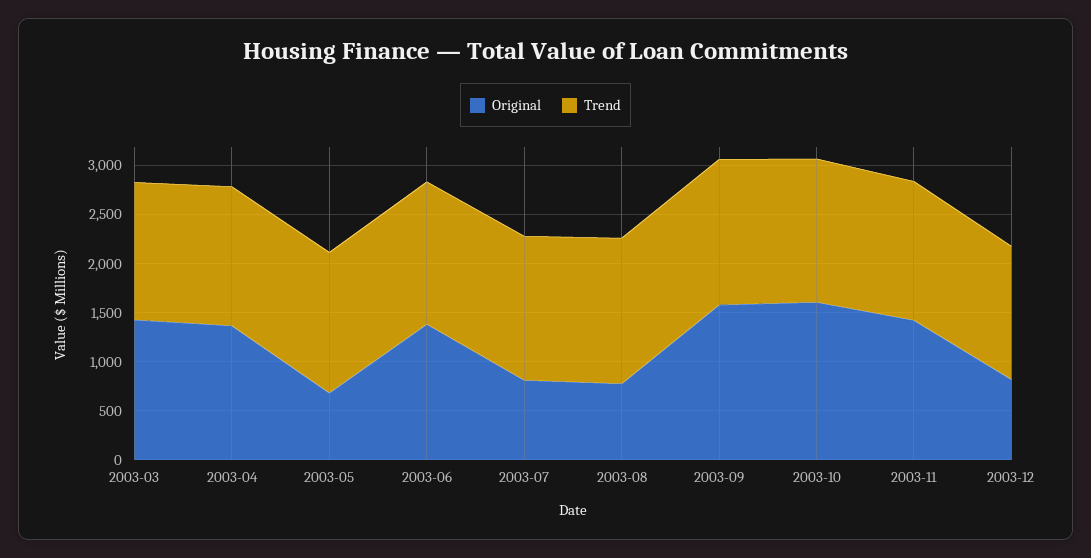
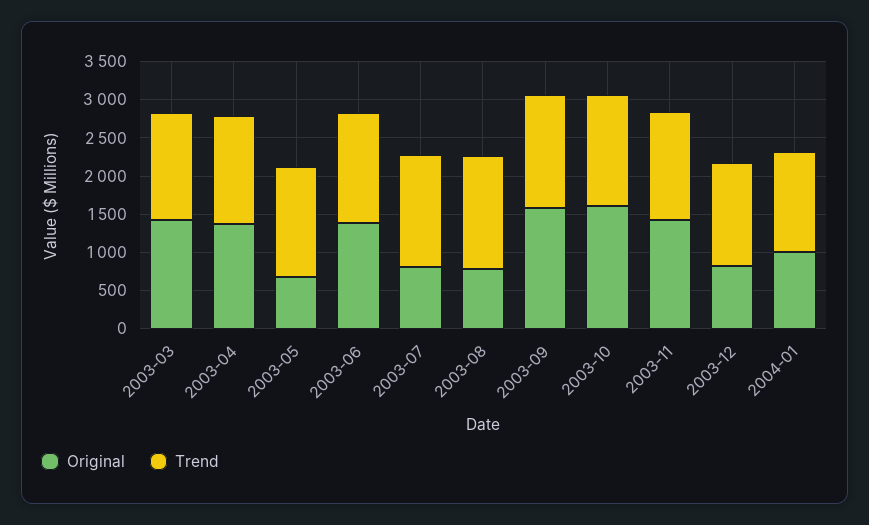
Original, 2004-01: none -> 1000
Trend, 2004-01: none -> 1250

